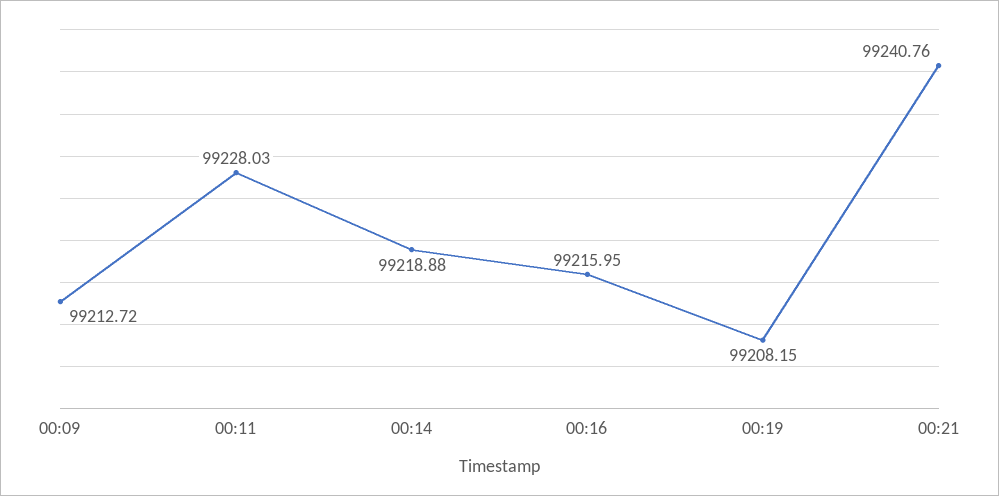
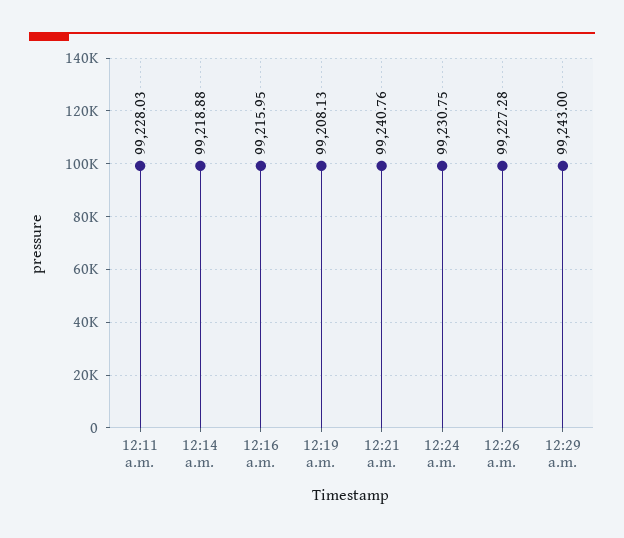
00:09: 99212.72 -> none
00:19: 99208.15 -> 99208.13
12:24 a.m.: none -> 99230.75
12:26 a.m.: none -> 99227.28
12:29 a.m.: none -> 99243

